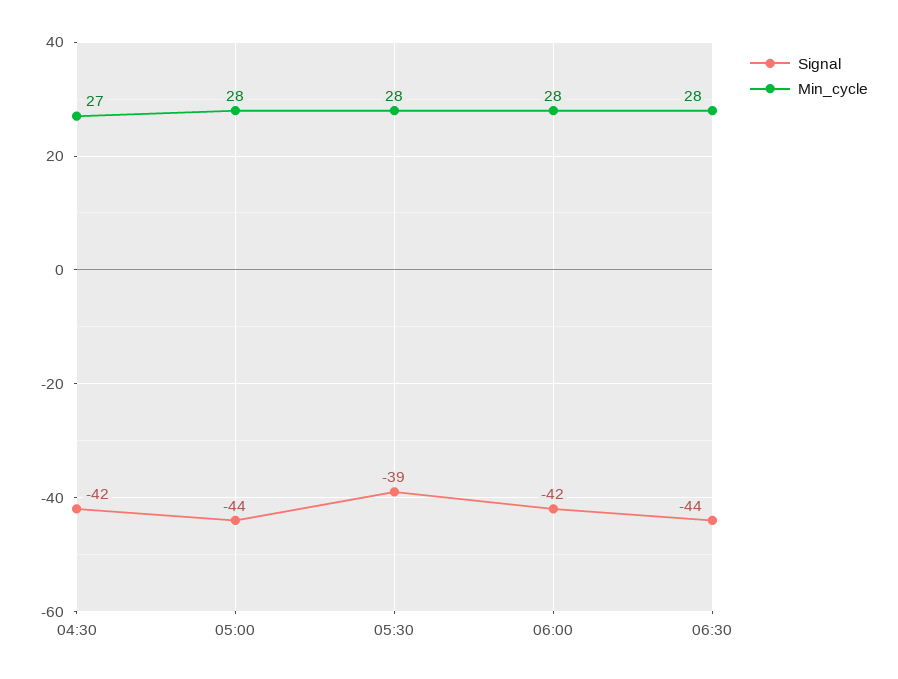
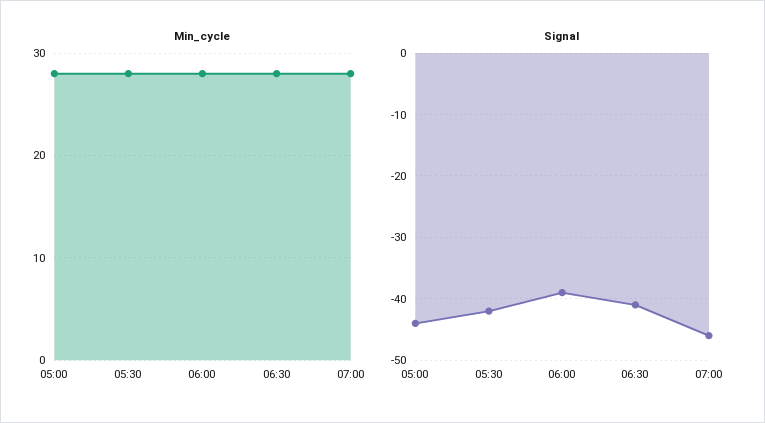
Signal, 04:30: -42 -> none
Min_cycle, 04:30: 27 -> none
Signal, 05:30: -39 -> -42
Signal, 06:00: -42 -> -39
Signal, 06:30: -44 -> -41
Min_cycle, 07:00: none -> 28
Signal, 07:00: none -> -46

